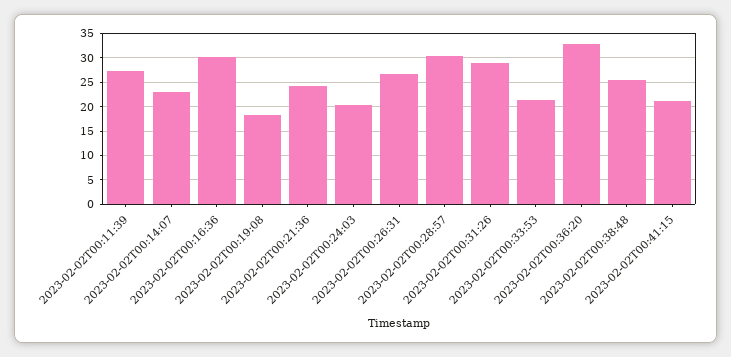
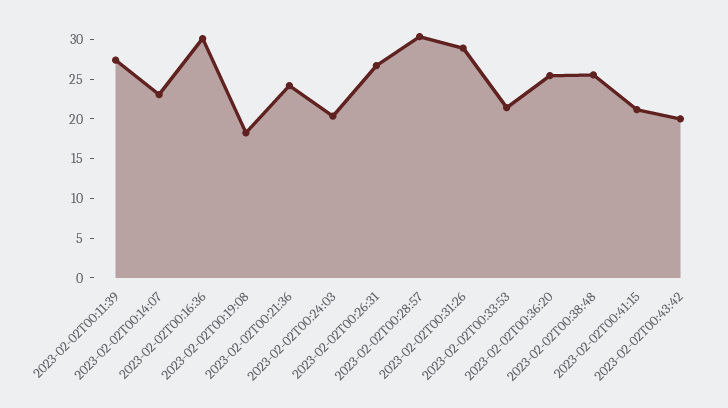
2023-02-02T00:36:20: 32.5 -> 25
2023-02-02T00:43:42: none -> 20

